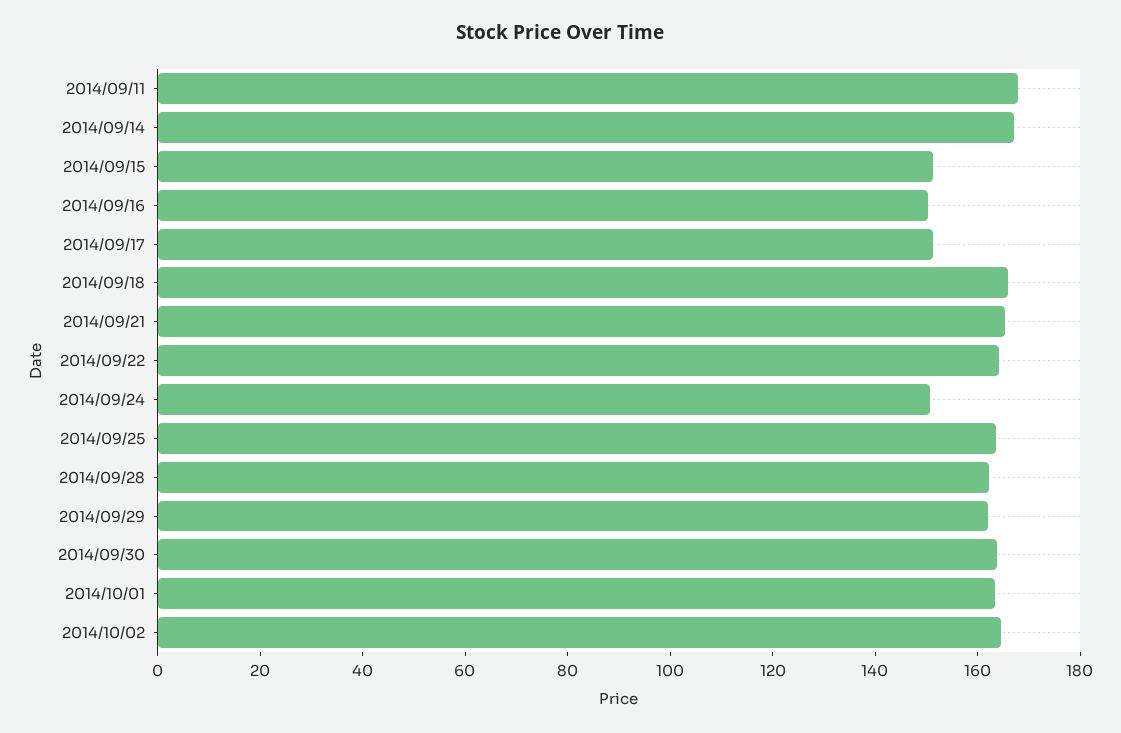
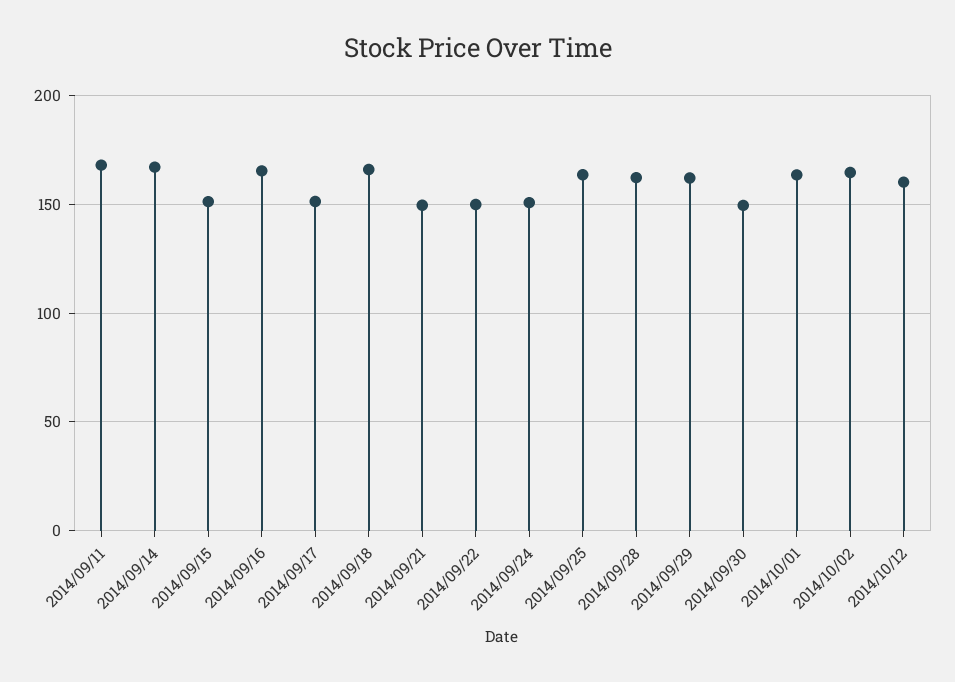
2014/09/16: 150 -> 165
2014/09/21: 165 -> 150
2014/09/22: 165 -> 150
2014/09/30: 165 -> 150
2014/10/12: none -> 160

